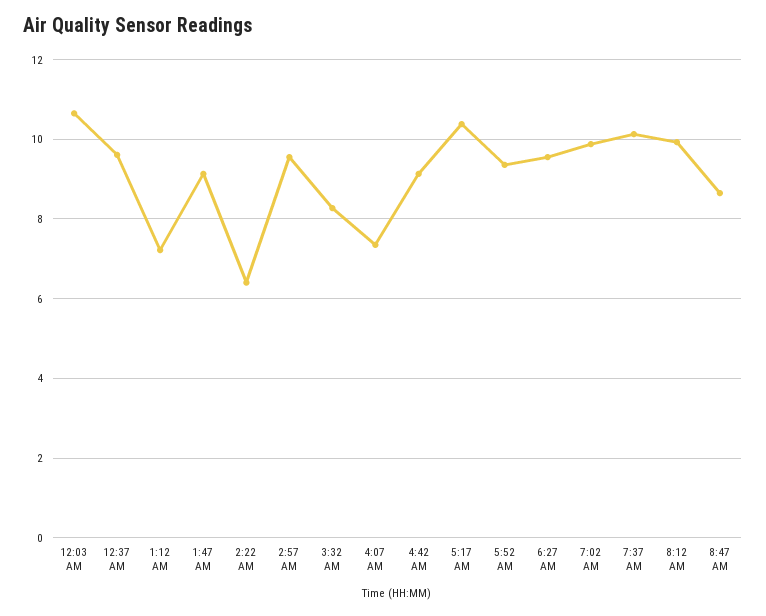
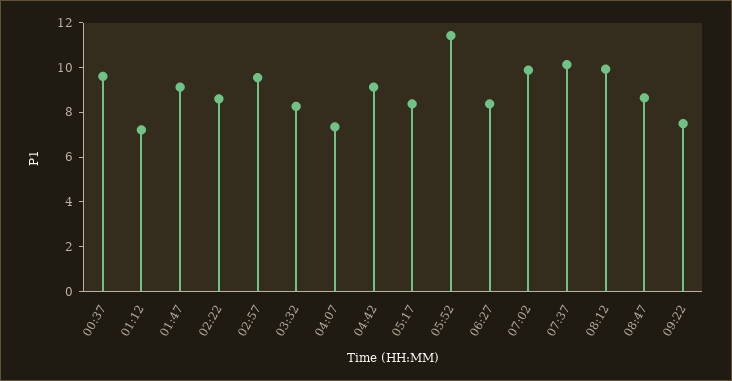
12:03 AM: 10.6 -> none
2:22 AM: 6.4 -> 8.5
5:17 AM: 10.4 -> 8.5
5:52 AM: 9.4 -> 11.5
6:27 AM: 9.6 -> 8.5
09:22: none -> 7.5

